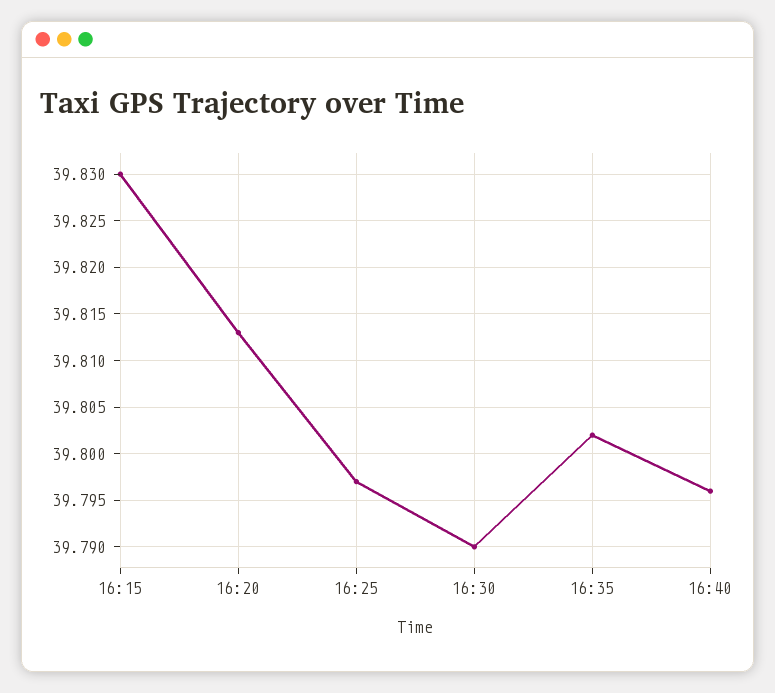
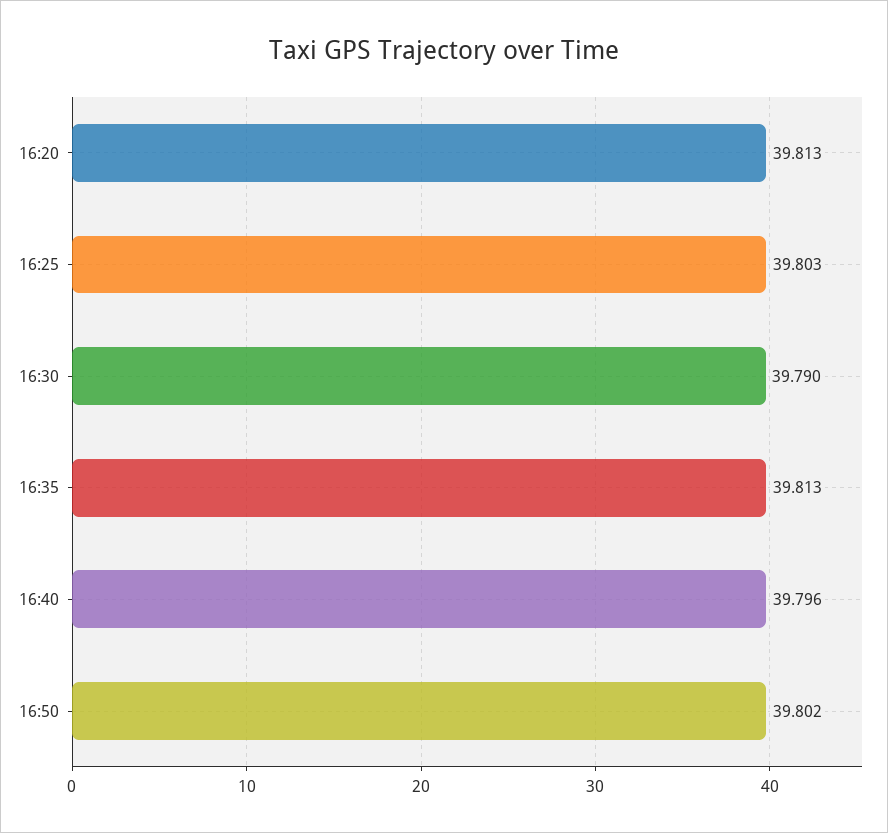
16:15: 39.83 -> none
16:25: 39.797 -> 39.803
16:35: 39.802 -> 39.813
16:50: none -> 39.802

